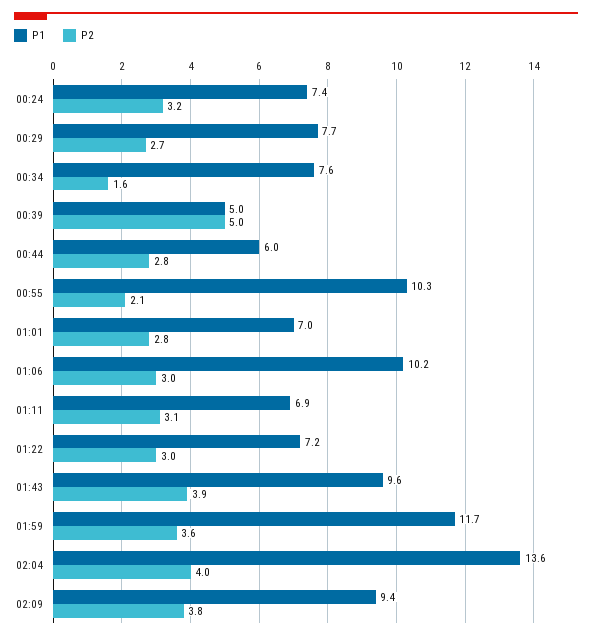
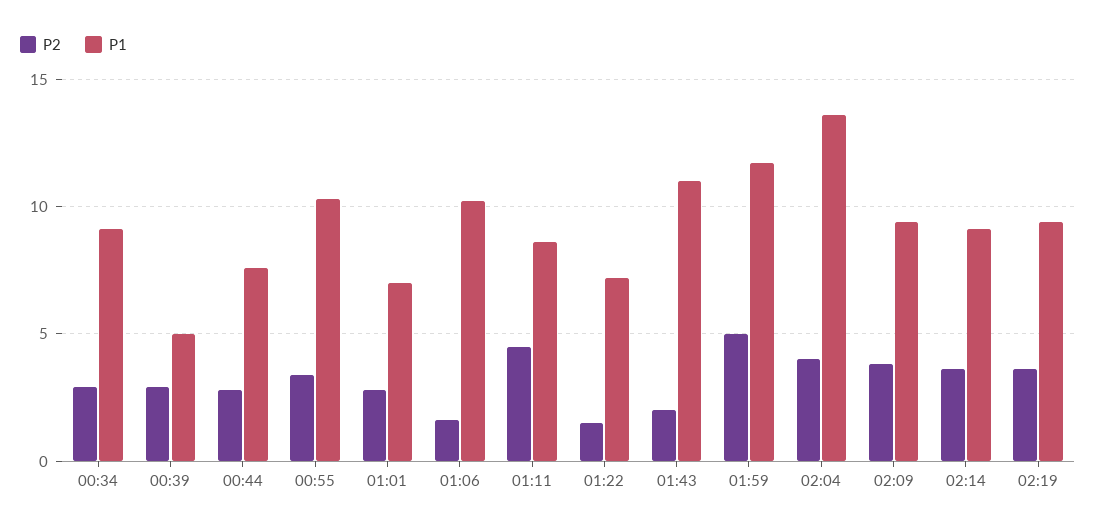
P1, 00:24: 7.4 -> none
P2, 00:24: 3.2 -> none
P1, 00:29: 7.7 -> none
P2, 00:29: 2.7 -> none
P1, 00:34: 7.6 -> 9
P2, 00:34: 1.6 -> 3
P2, 00:39: 5 -> 3
P1, 00:44: 6 -> 7.5
P2, 00:55: 2.1 -> 3.5
P2, 01:06: 3 -> 1.5
P1, 01:11: 6.9 -> 8.5
P2, 01:11: 3.1 -> 4.5
P2, 01:22: 3 -> 1.5
P1, 01:43: 9.6 -> 11
P2, 01:43: 3.9 -> 2
P2, 01:59: 3.6 -> 5
P2, 02:14: none -> 3.5
P1, 02:14: none -> 9
P2, 02:19: none -> 3.5
P1, 02:19: none -> 9.5

